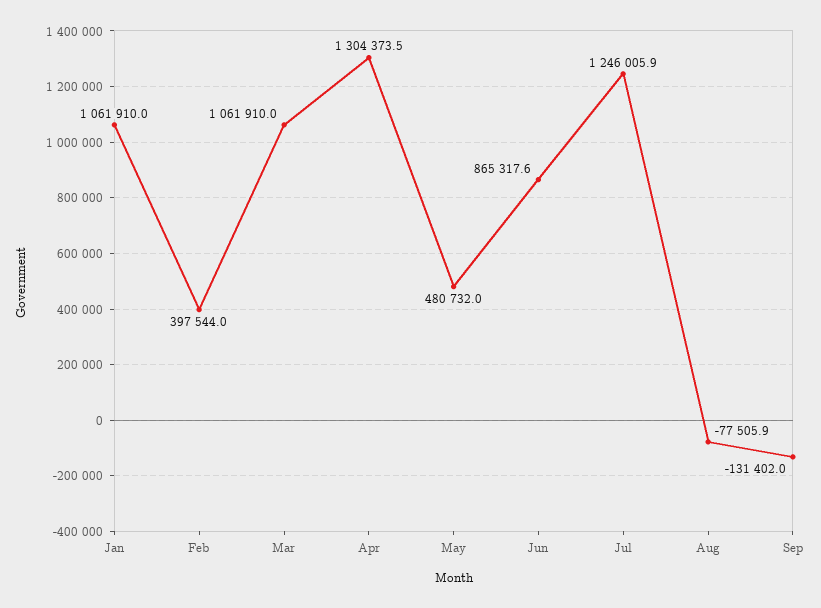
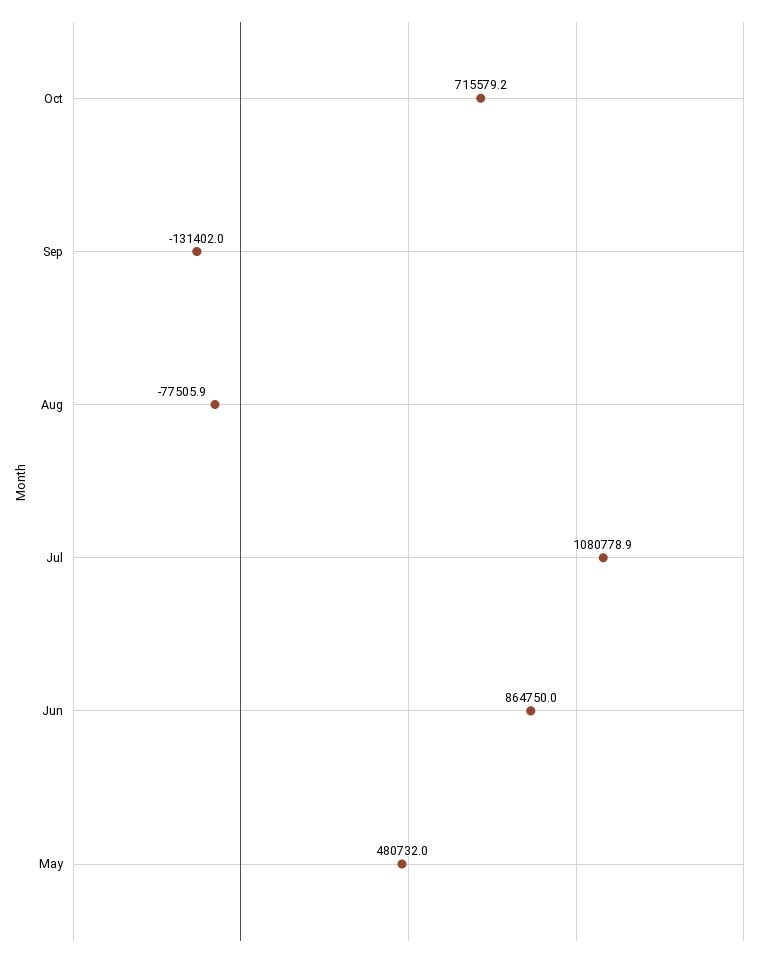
Jan: 1061910 -> none
Feb: 397544 -> none
Mar: 1061910 -> none
Apr: 1304373.5 -> none
Jun: 865317.6 -> 864750
Jul: 1246005.9 -> 1080778.9
Oct: none -> 715579.2

